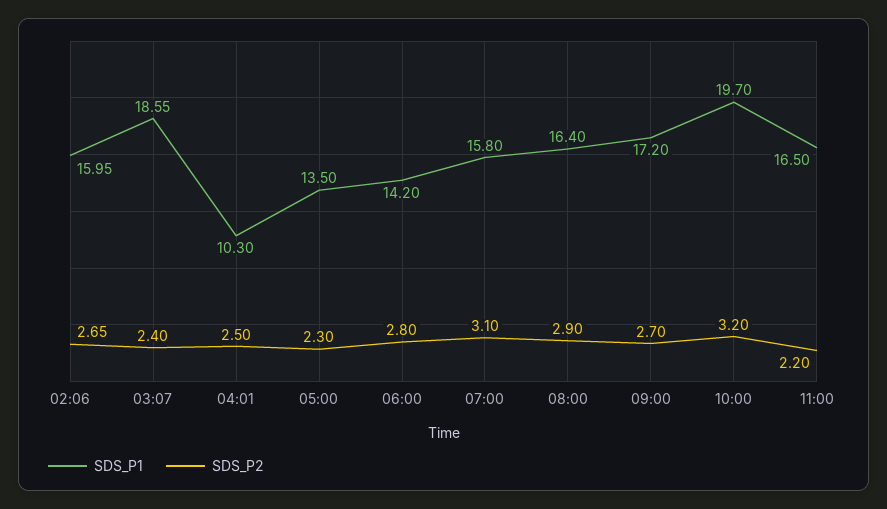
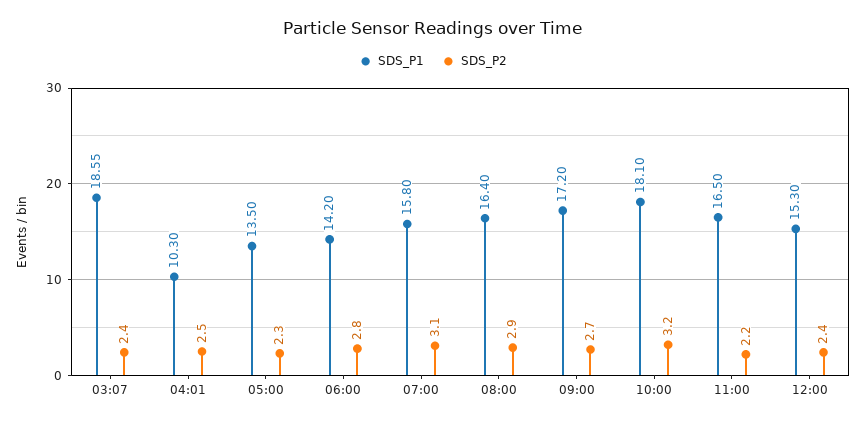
SDS_P1, 02:06: 15.95 -> none
SDS_P2, 02:06: 2.65 -> none
SDS_P1, 10:00: 19.7 -> 18.1
SDS_P1, 12:00: none -> 15.3
SDS_P2, 12:00: none -> 2.4

